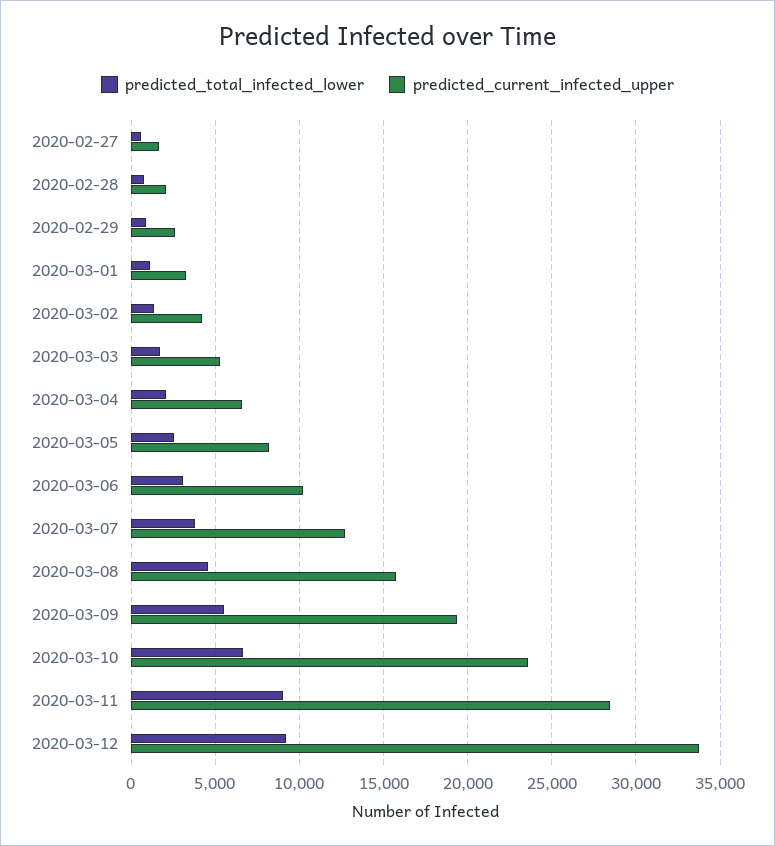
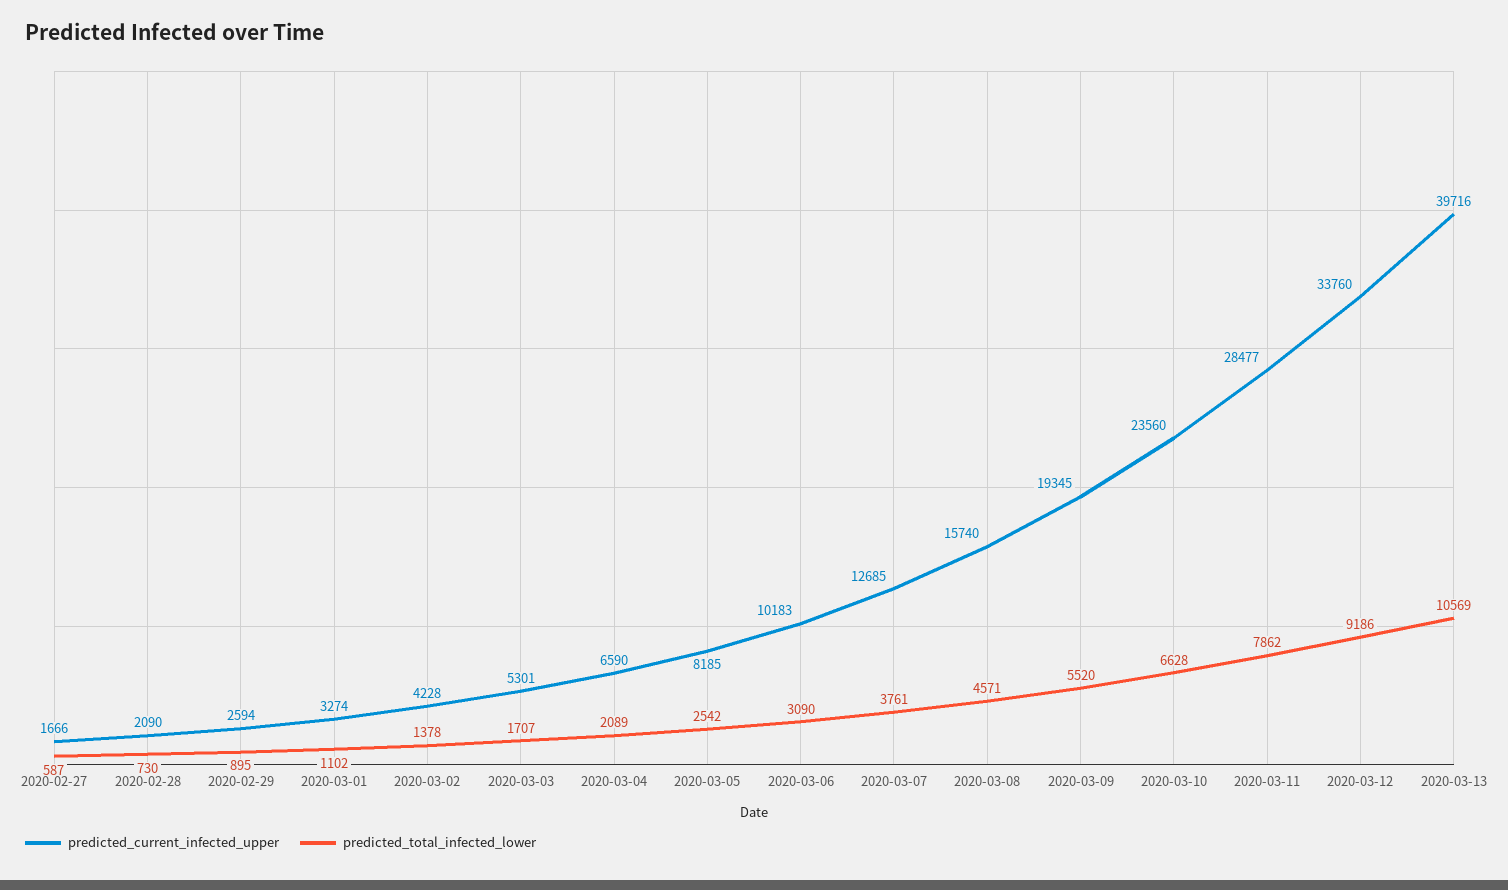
predicted_total_infected_lower, 2020-03-11: 9000 -> 7862
predicted_current_infected_upper, 2020-03-13: none -> 39716
predicted_total_infected_lower, 2020-03-13: none -> 10569

